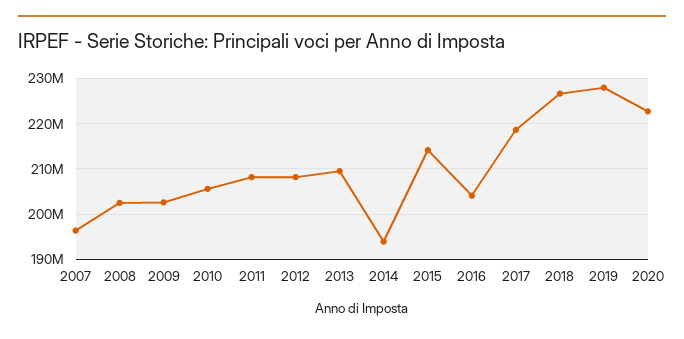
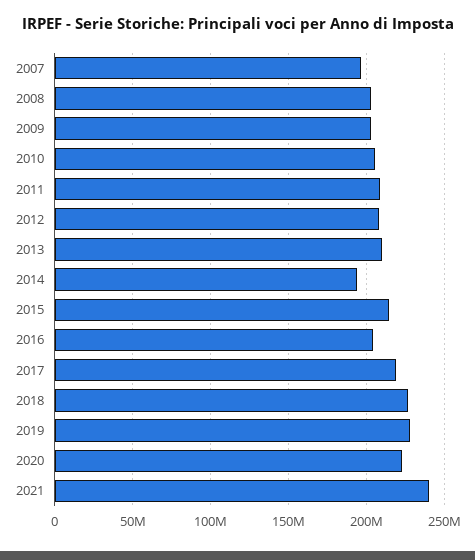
2021: none -> 240000000

